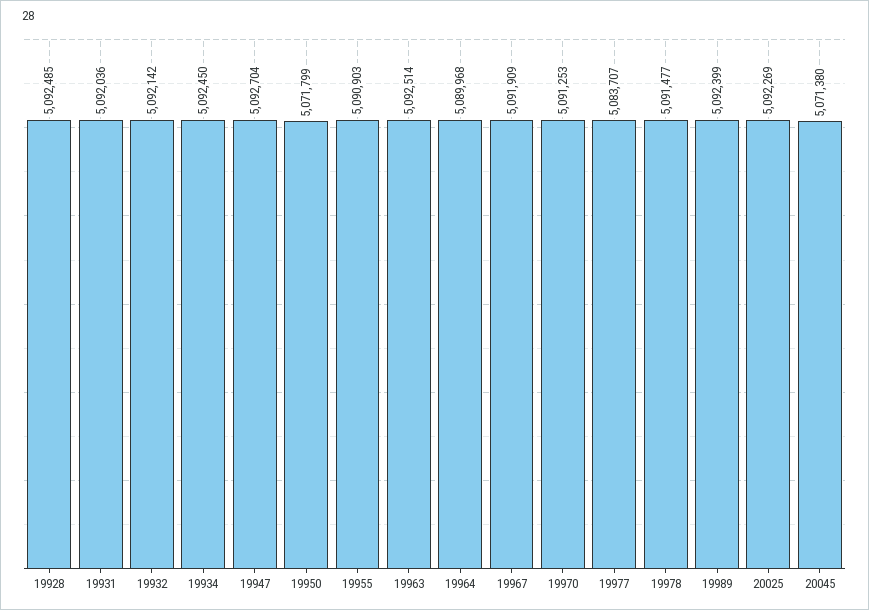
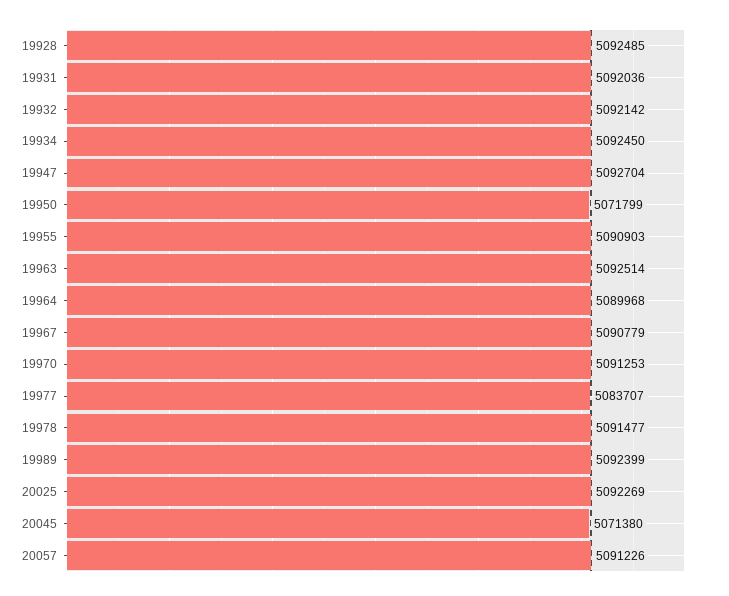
19967: 5091909 -> 5090779
20057: none -> 5091226

